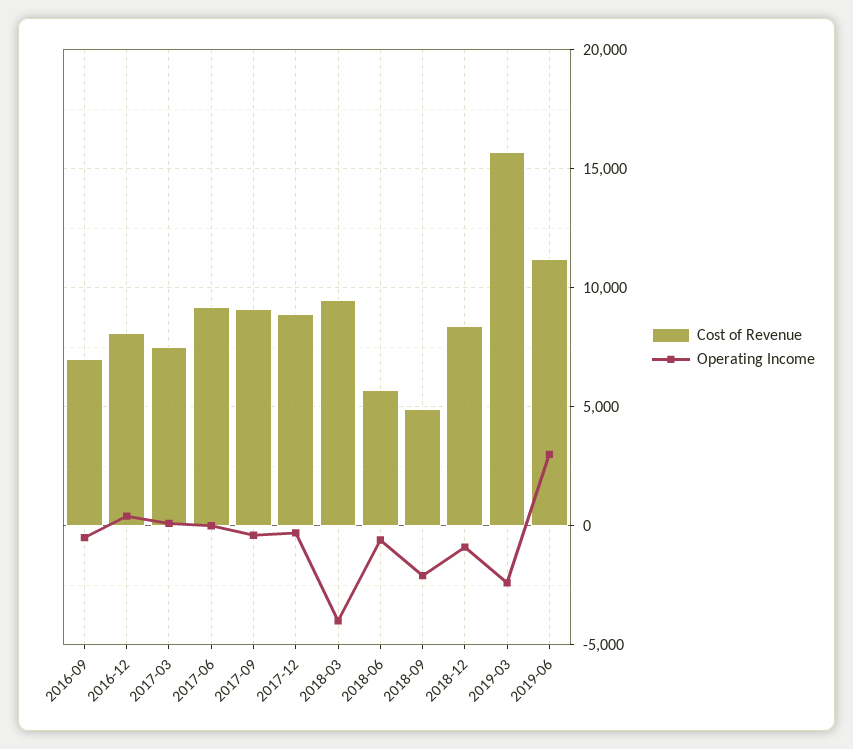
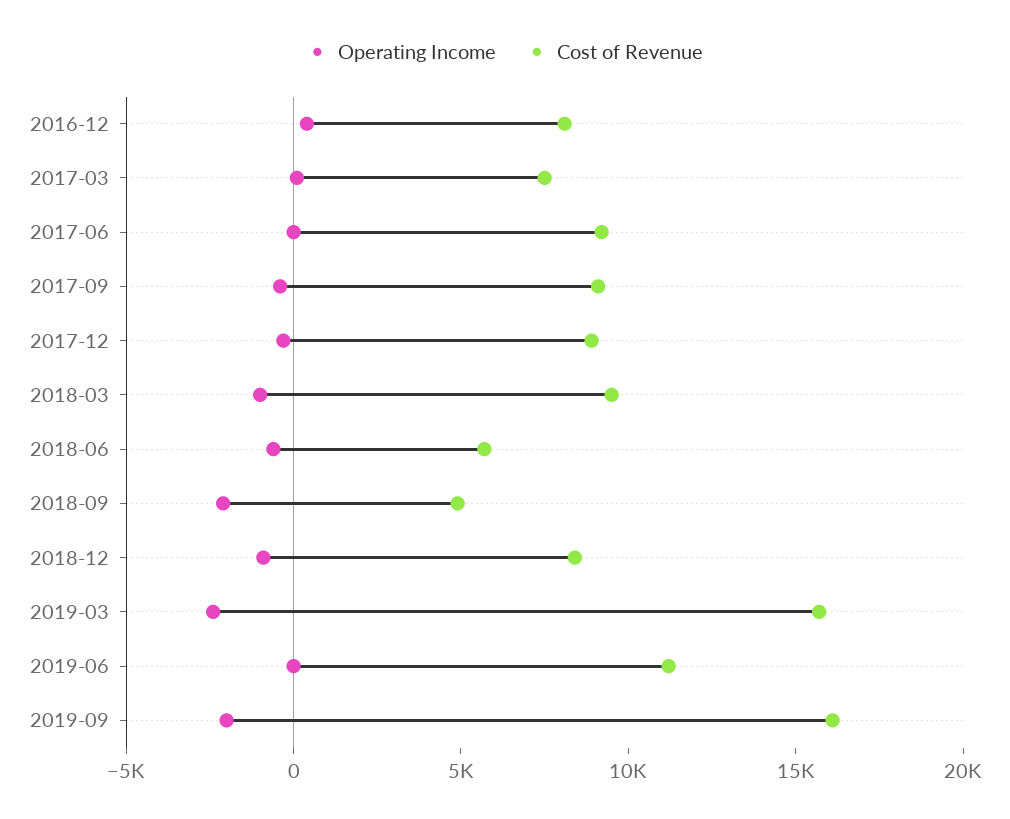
Cost of Revenue, 2016-09: 7000 -> none
Operating Income, 2016-09: -500 -> none
Operating Income, 2018-03: -4000 -> -1000
Operating Income, 2019-06: 3000 -> 0
Operating Income, 2019-09: none -> -2000
Cost of Revenue, 2019-09: none -> 16000

